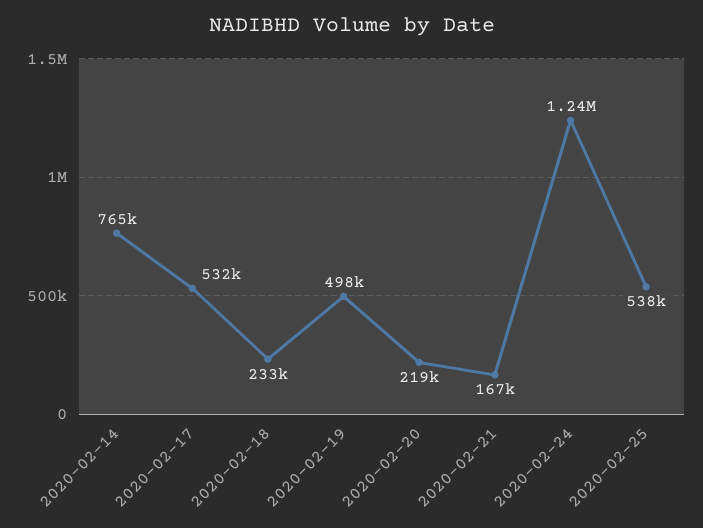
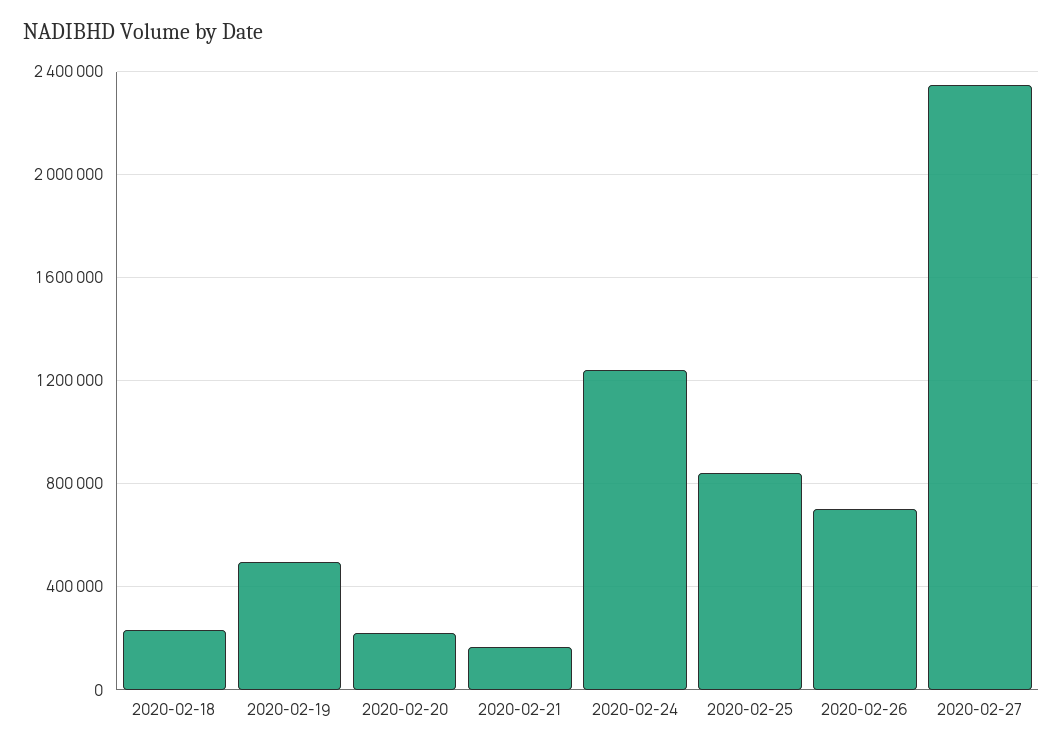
2020-02-14: 765000 -> none
2020-02-17: 532000 -> none
2020-02-25: 538000 -> 850000
2020-02-26: none -> 700000
2020-02-27: none -> 2350000

